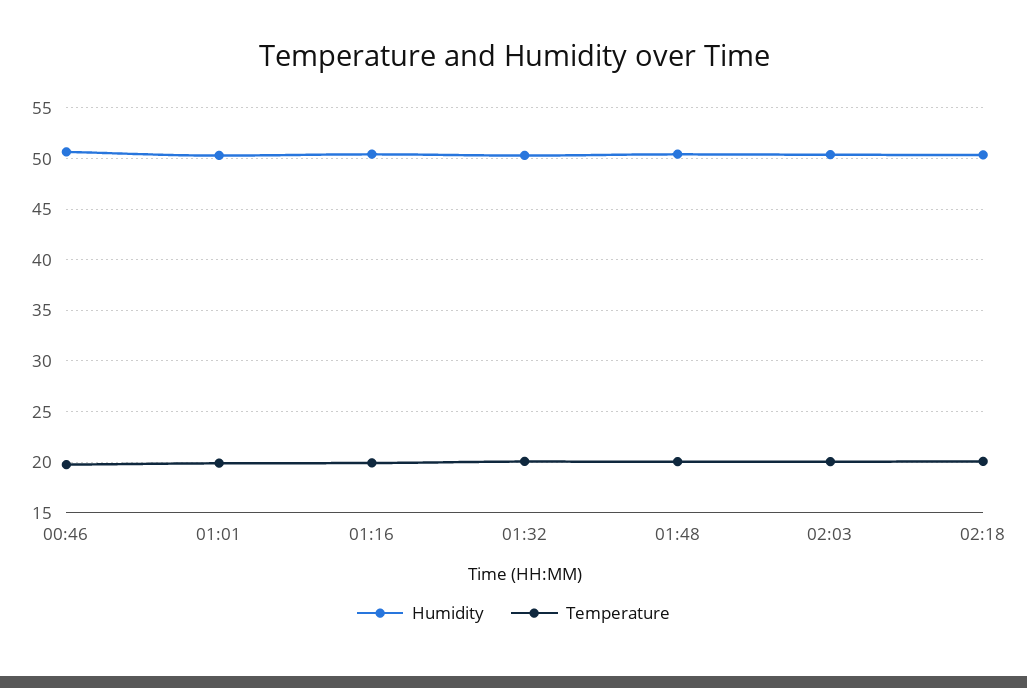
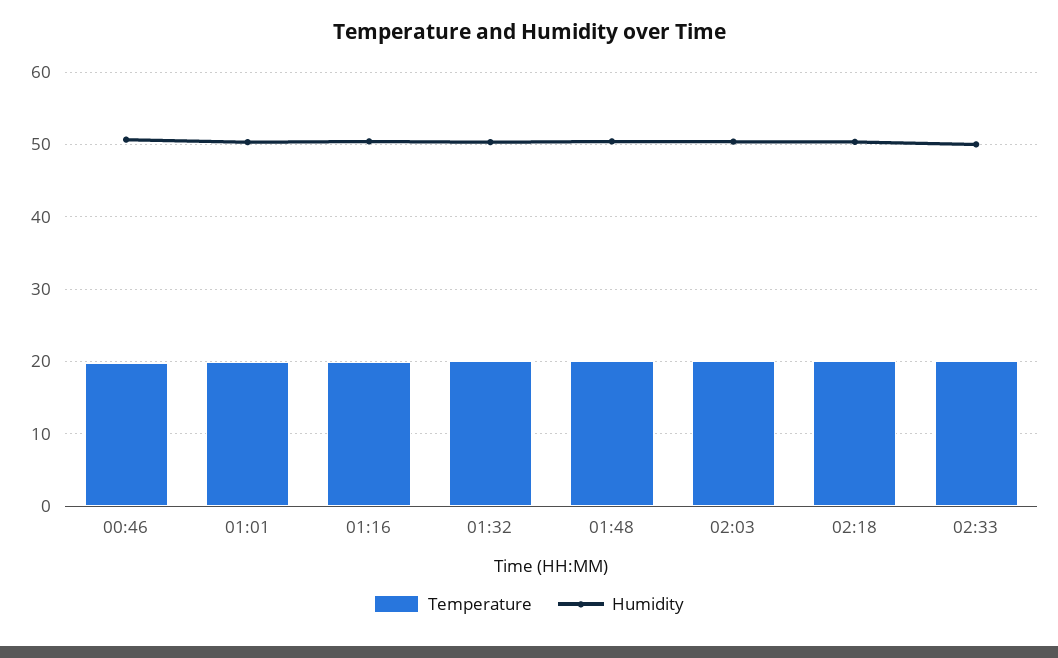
Temperature, 02:33: none -> 20
Humidity, 02:33: none -> 50

